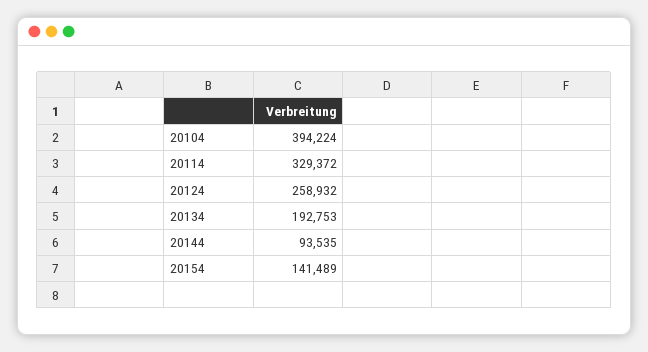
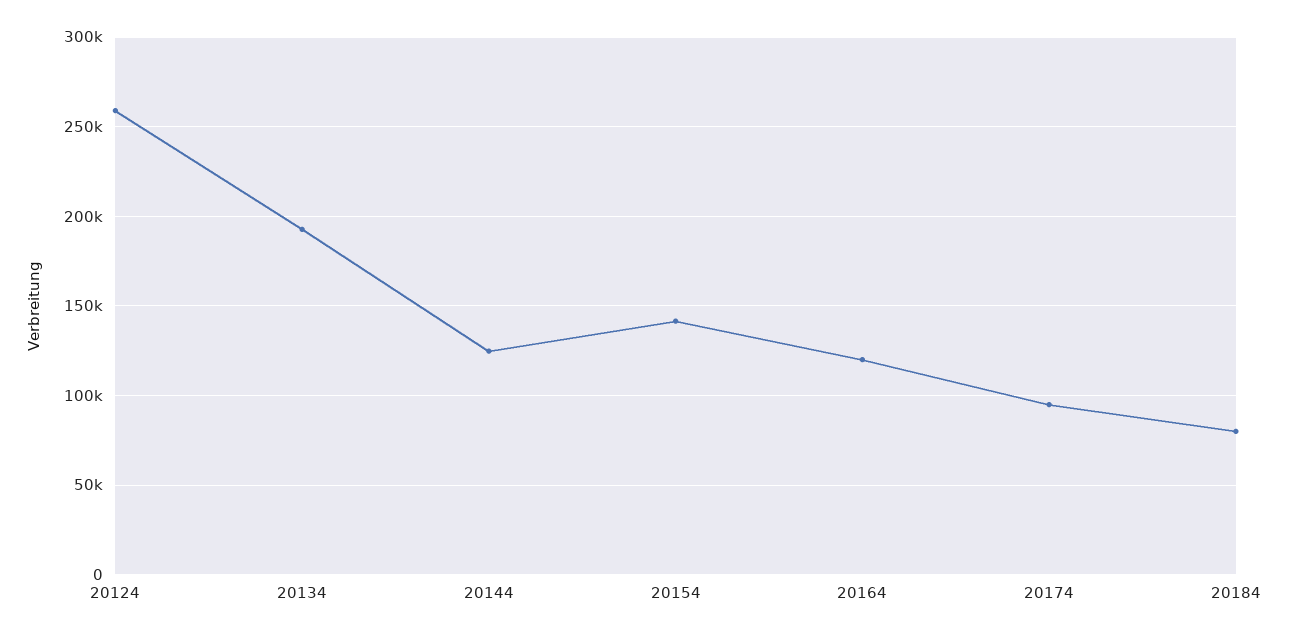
20104: 394224 -> none
20114: 329372 -> none
20144: 93535 -> 125000
20164: none -> 120000
20174: none -> 95000
20184: none -> 80000

